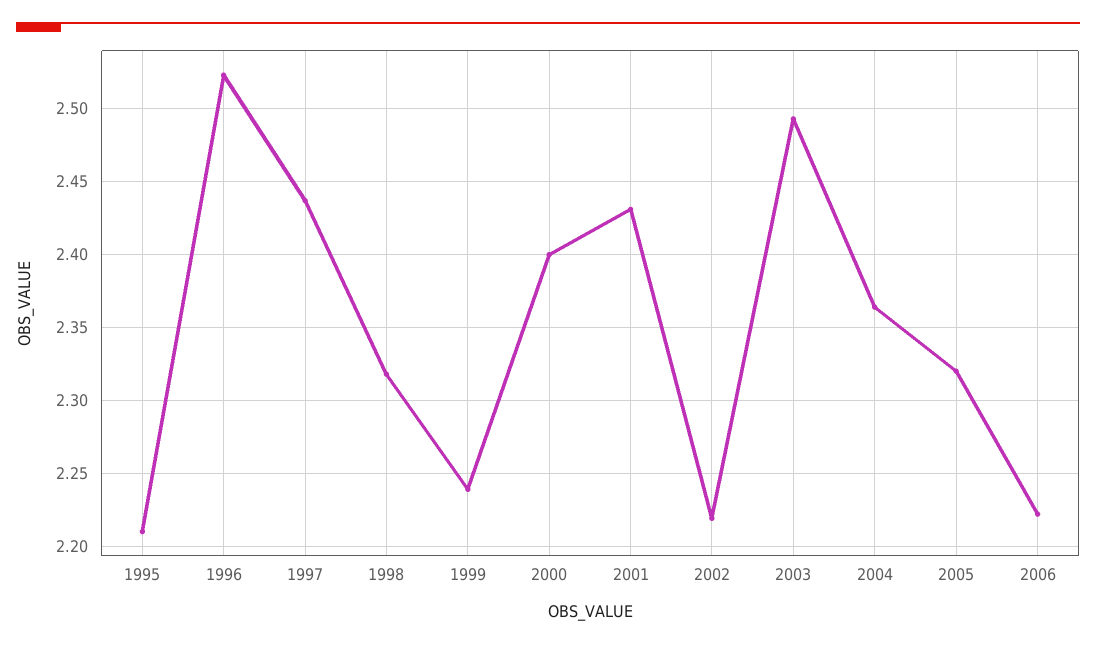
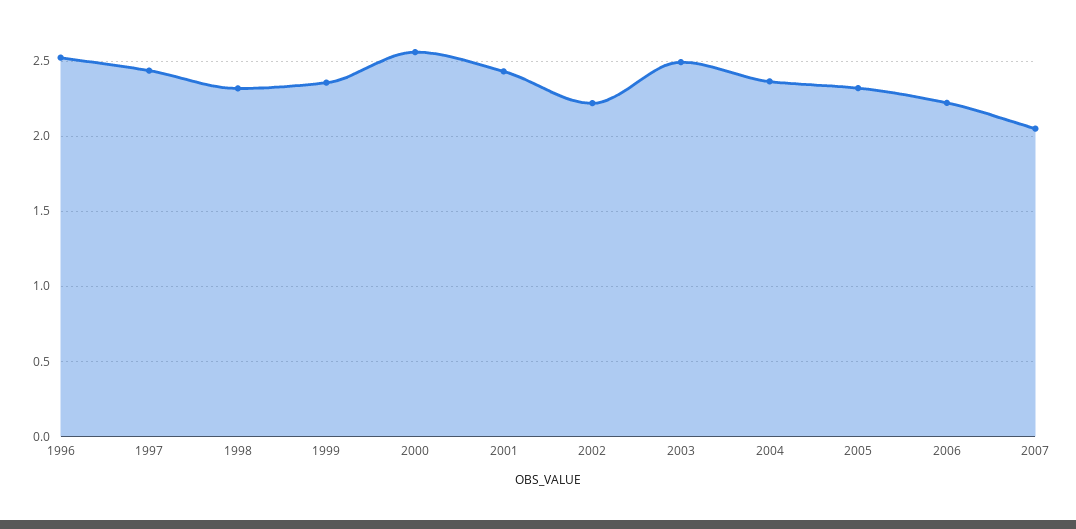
1995: 2.21 -> none
1999: 2.24 -> 2.35
2000: 2.4 -> 2.55
2007: none -> 2.05

